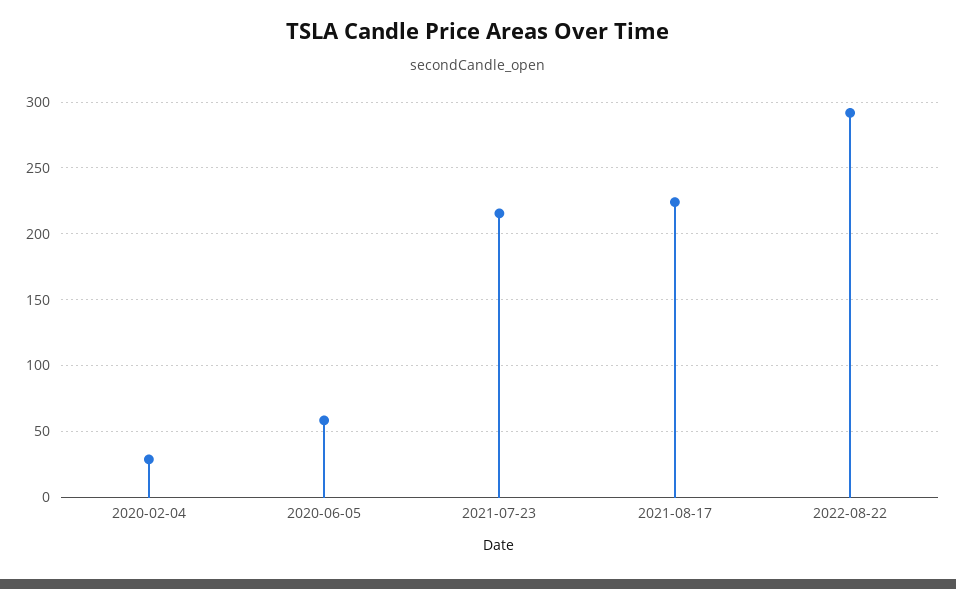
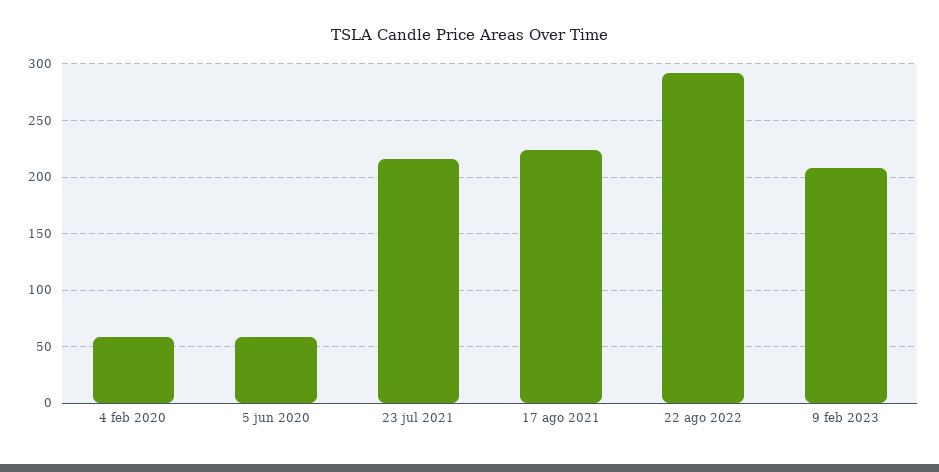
2020-02-04: 30 -> 60
9 feb 2023: none -> 210

